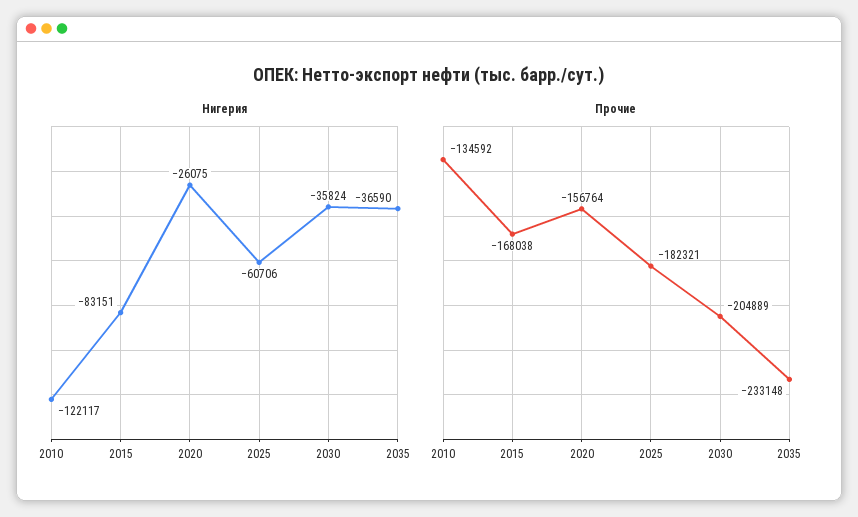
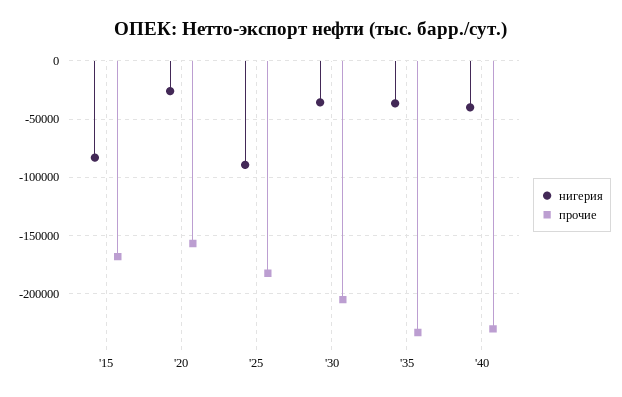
Нигерия, 2010: -122117 -> none
Нигерия, 2025: -60706 -> -90000
Прочие, 2010: -134592 -> none
Нигерия, '40: none -> -40000
Прочие, '40: none -> -230000

